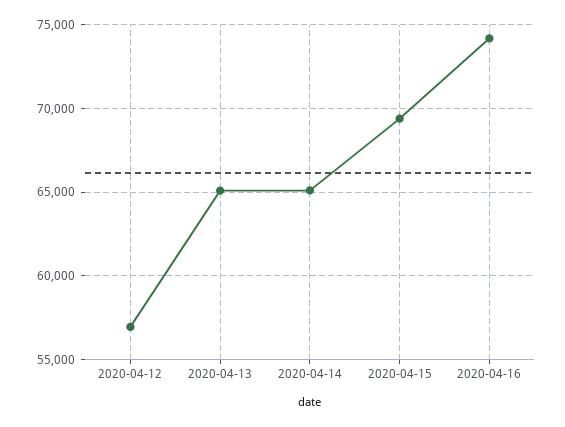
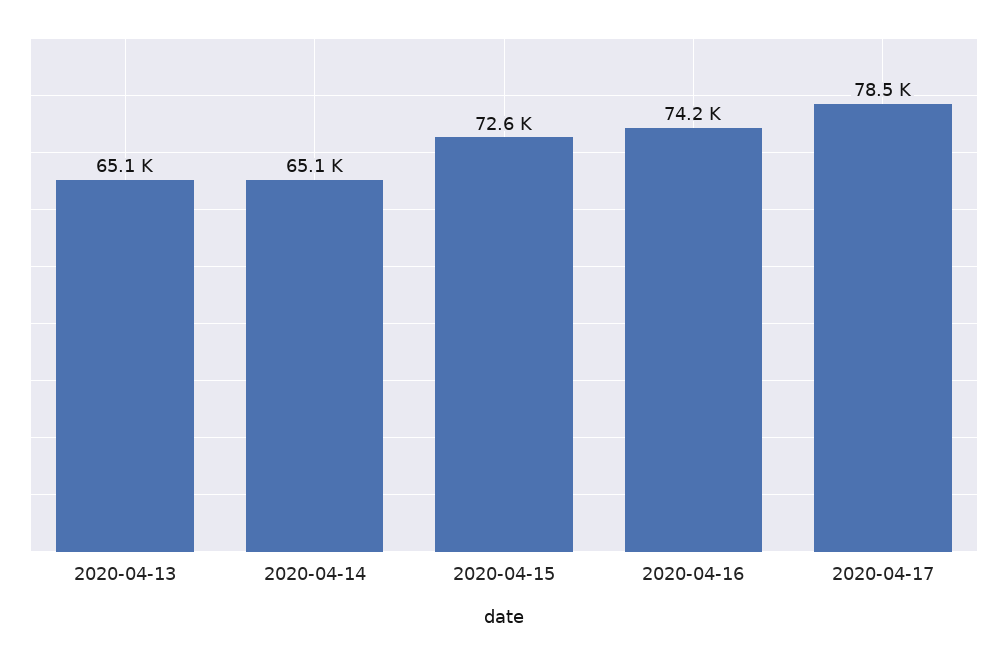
2020-04-12: 57000 -> none
2020-04-15: 69500 -> 72600
2020-04-17: none -> 78500

